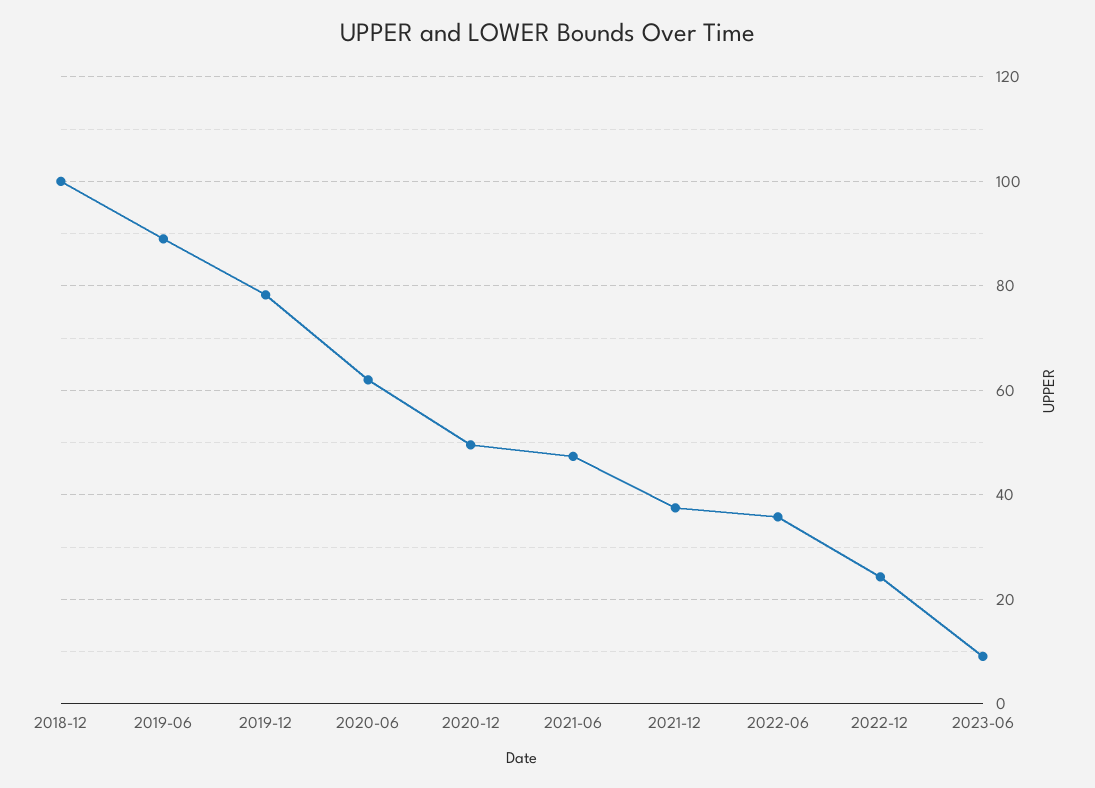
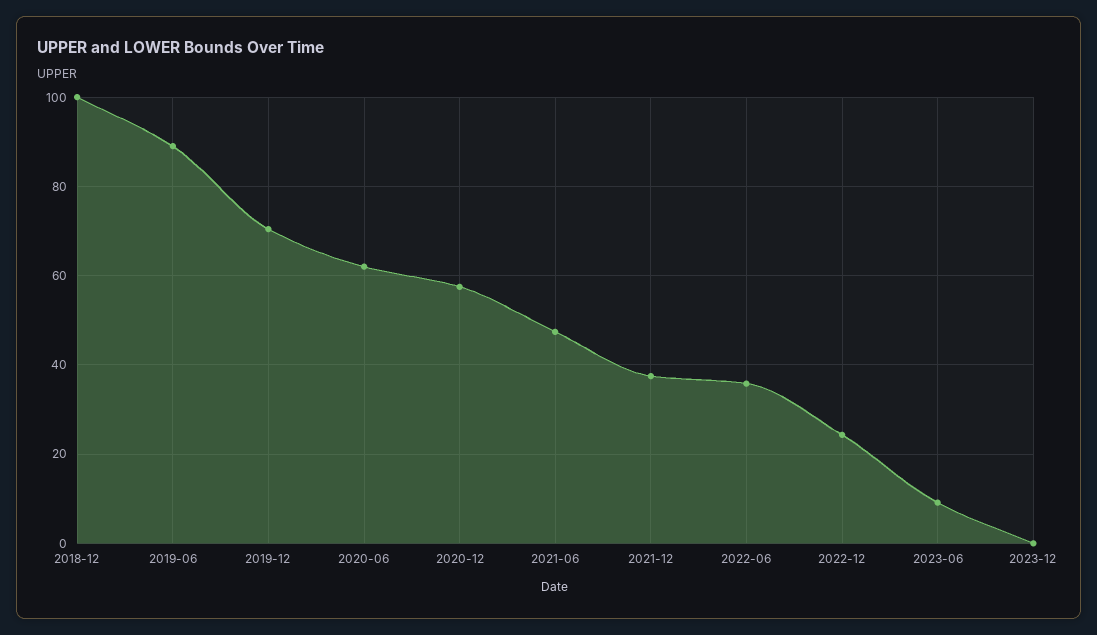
2019-12: 78 -> 70
2020-12: 50 -> 58
2023-12: none -> 0

